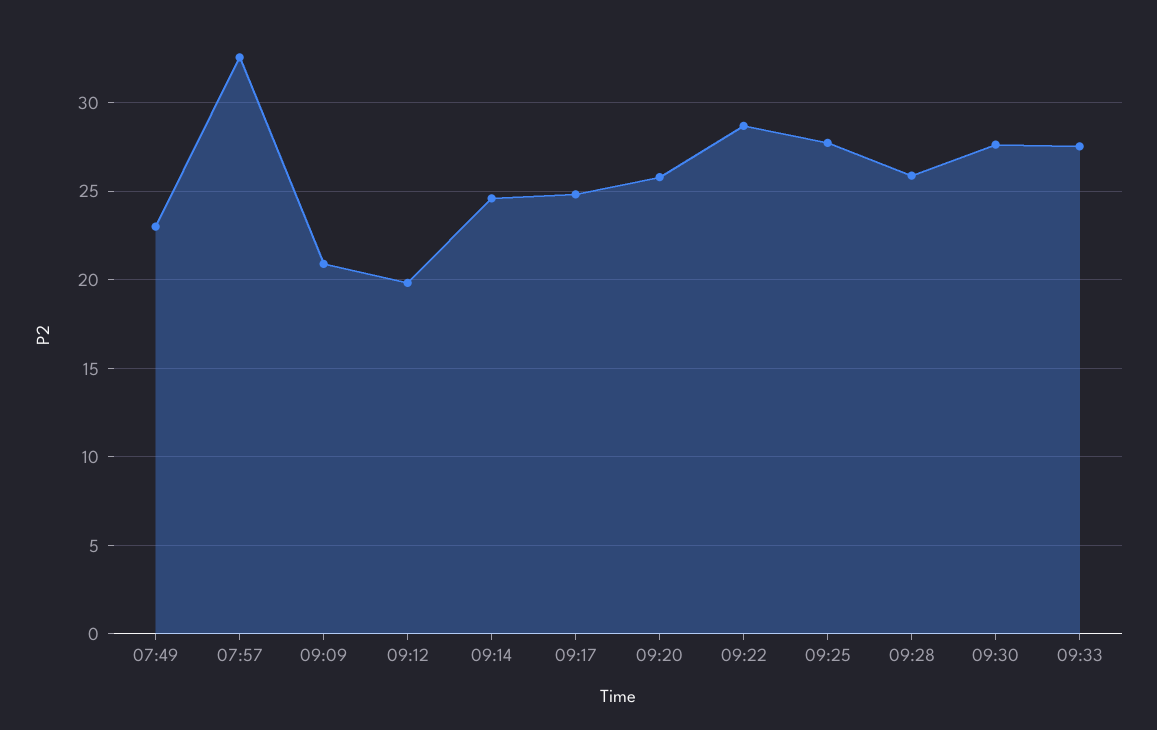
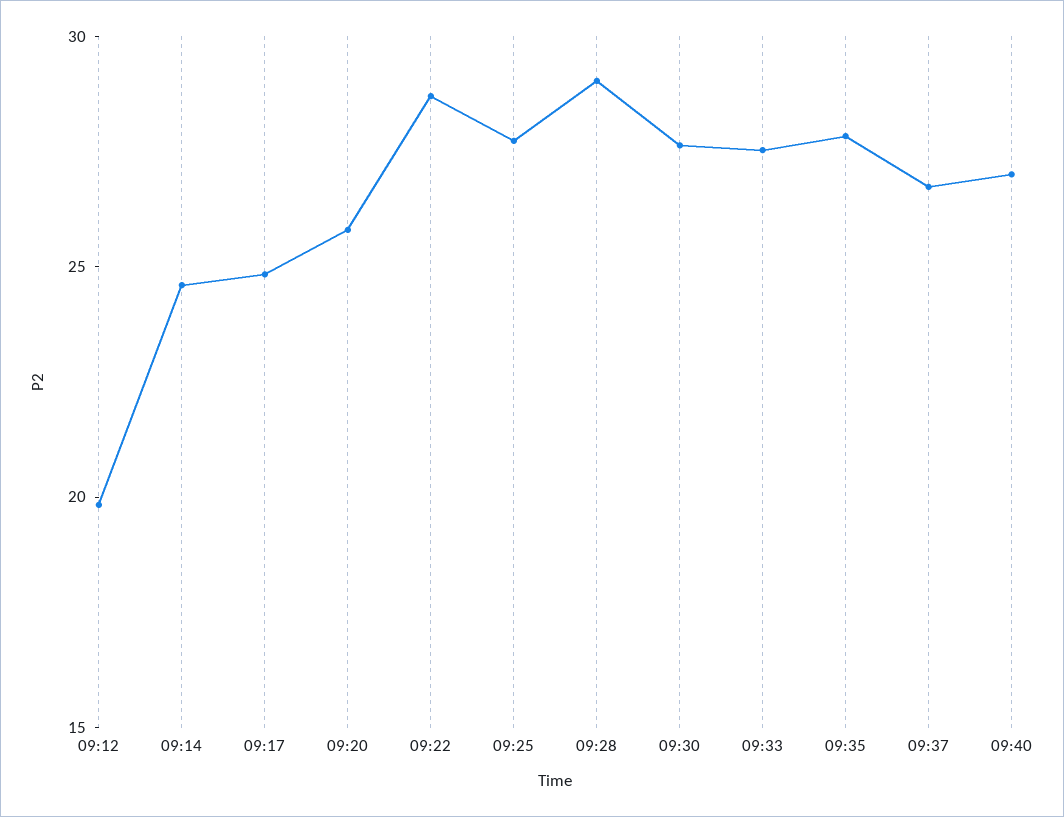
07:49: 23 -> none
07:57: 32.5 -> none
09:09: 21 -> none
09:28: 26 -> 29
09:35: none -> 28
09:37: none -> 27
09:40: none -> 27

